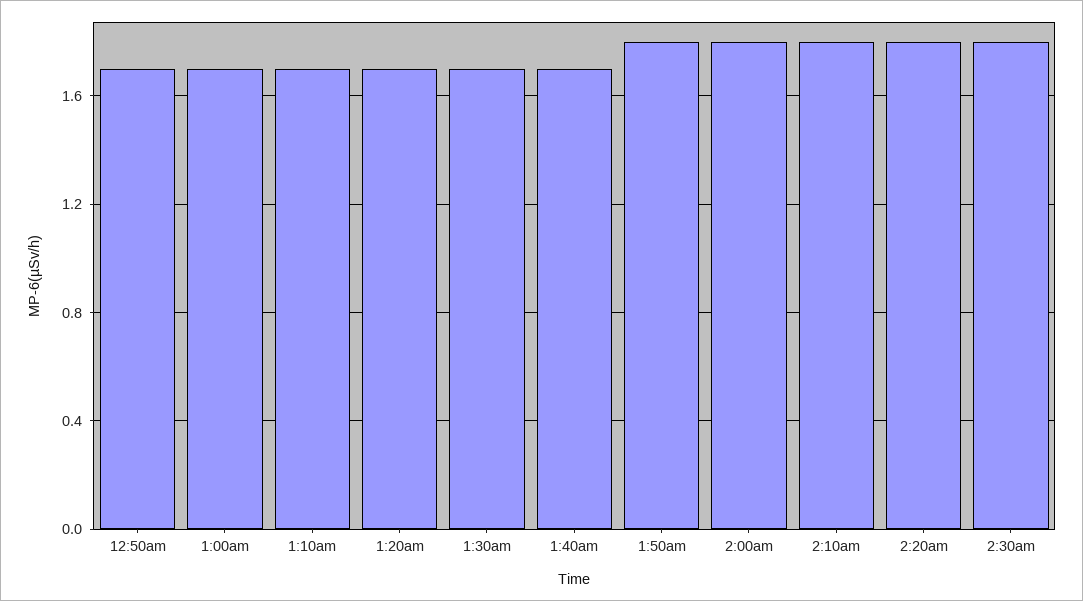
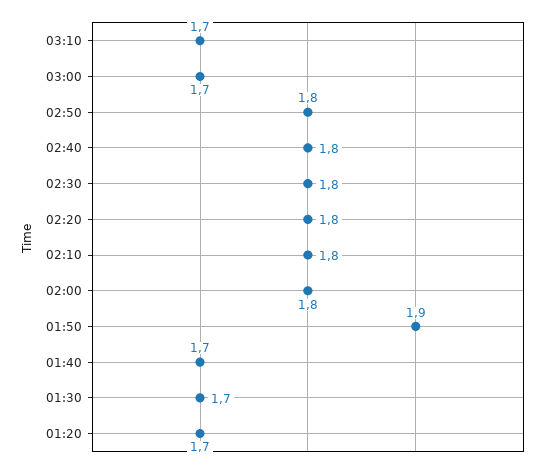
12:50am: 1.7 -> none
1:00am: 1.7 -> none
1:10am: 1.7 -> none
1:50am: 1.8 -> 1.9
03:10: none -> 1.7
03:00: none -> 1.7
02:50: none -> 1.8
02:40: none -> 1.8

